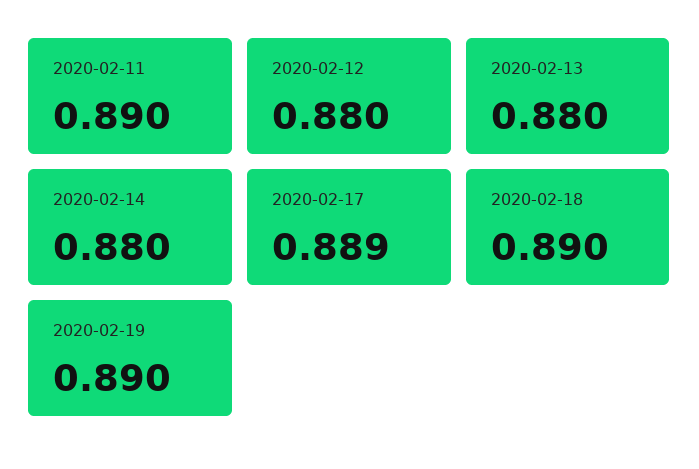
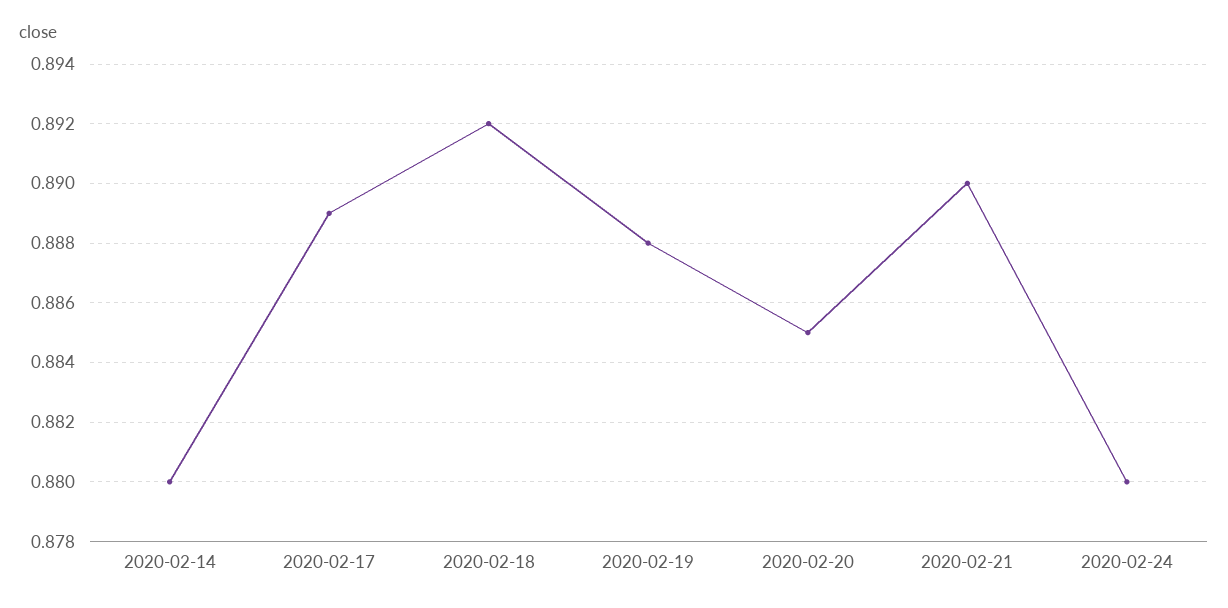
2020-02-11: 0.89 -> none
2020-02-12: 0.88 -> none
2020-02-13: 0.88 -> none
2020-02-18: 0.89 -> 0.892
2020-02-19: 0.89 -> 0.888
2020-02-20: none -> 0.885
2020-02-21: none -> 0.89
2020-02-24: none -> 0.88

